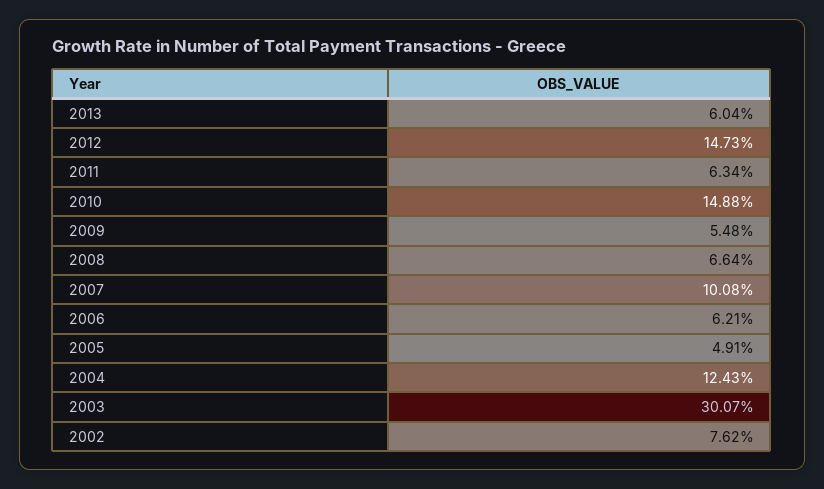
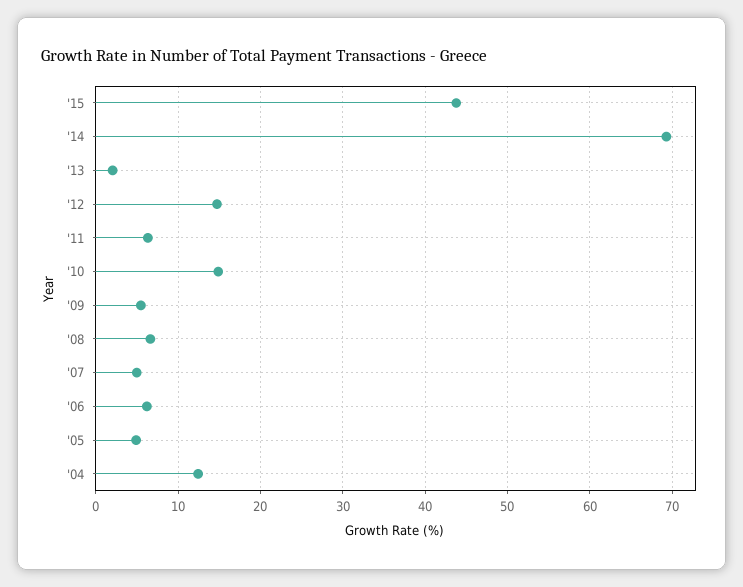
2013: 6.04 -> 2
2007: 10.08 -> 5
2003: 30.07 -> none
2002: 7.62 -> none
'15: none -> 44
'14: none -> 69

